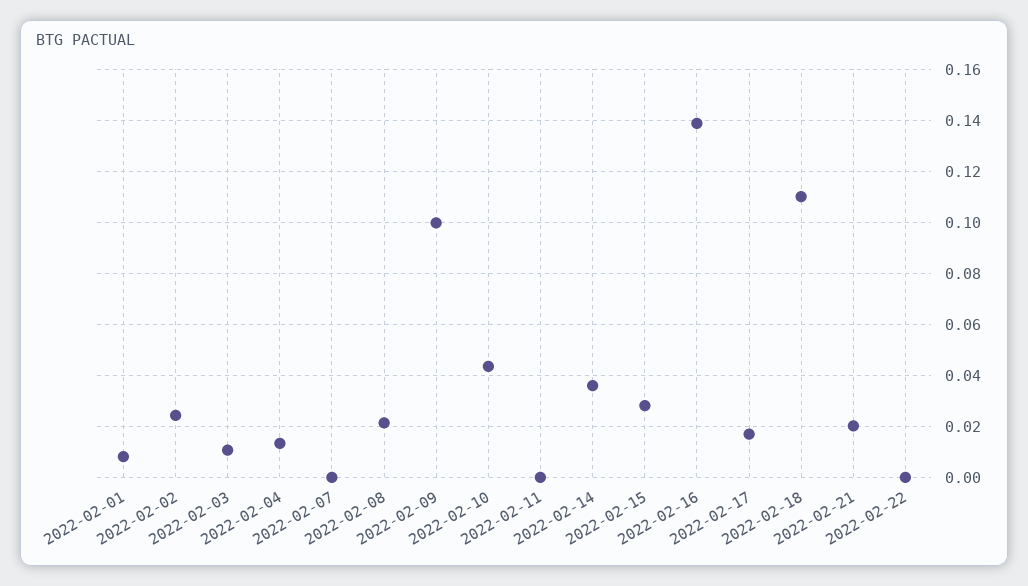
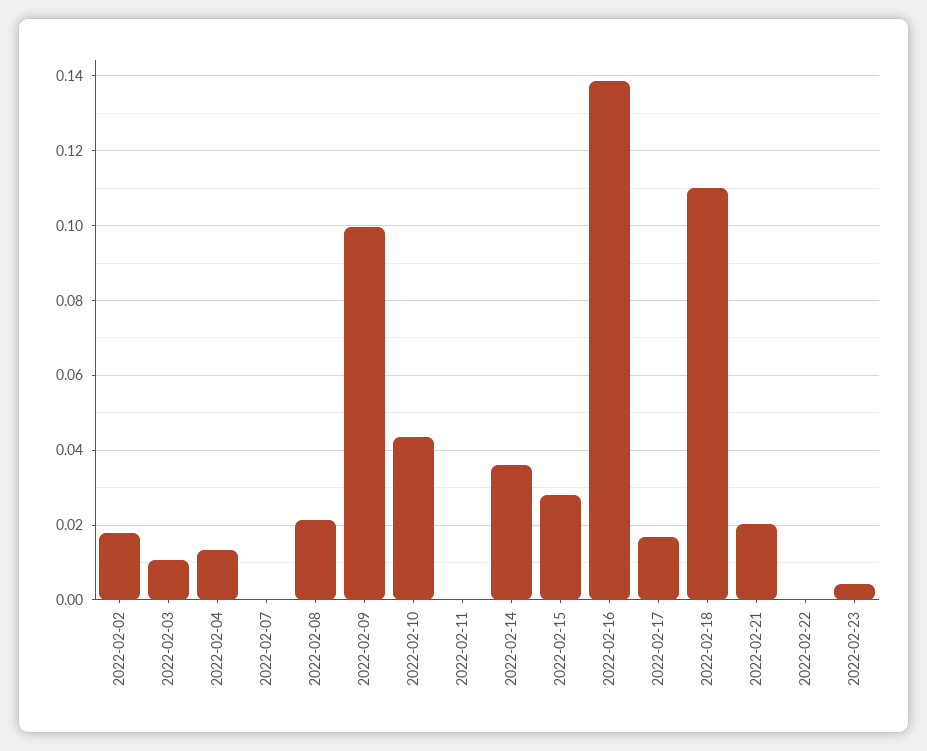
2022-02-01: 0.0075 -> none
2022-02-02: 0.025 -> 0.018
2022-02-23: none -> 0.004

